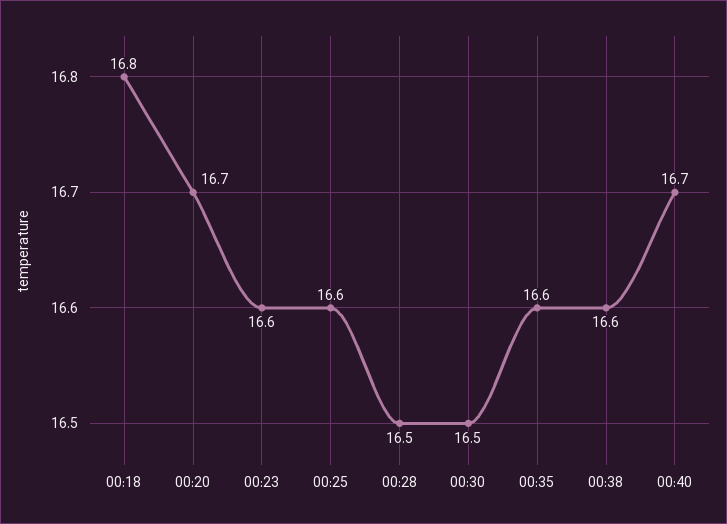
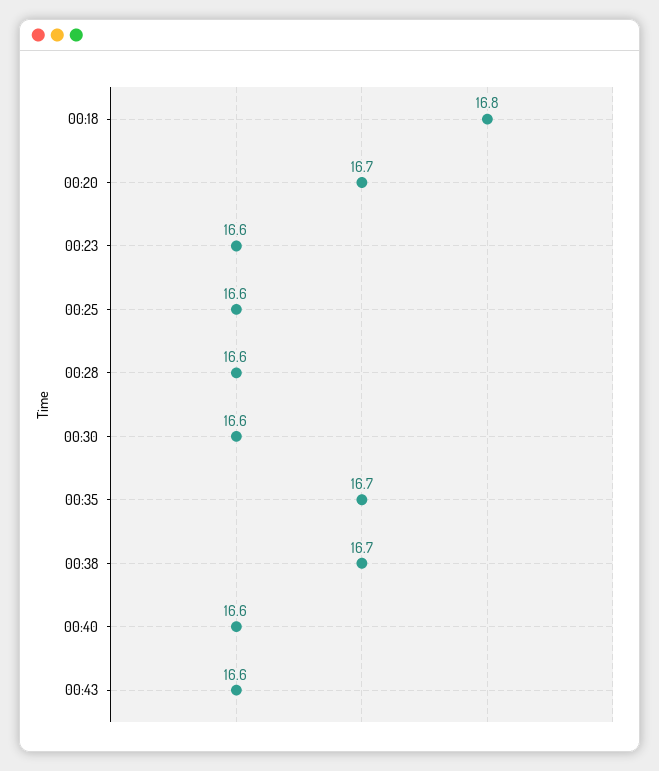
00:28: 16.5 -> 16.6
00:30: 16.5 -> 16.6
00:35: 16.6 -> 16.7
00:38: 16.6 -> 16.7
00:40: 16.7 -> 16.6
00:43: none -> 16.6

